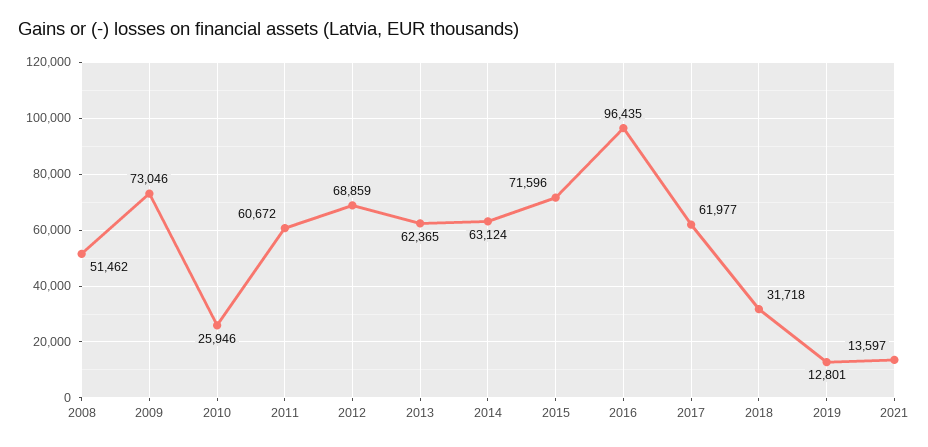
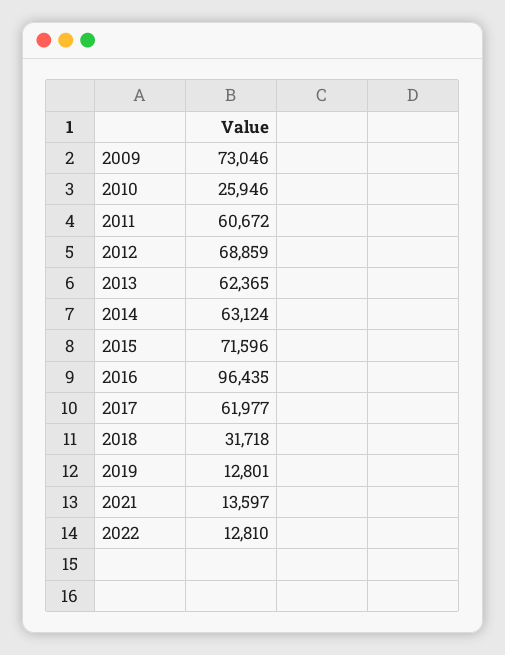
2008: 51462 -> none
2022: none -> 12810

